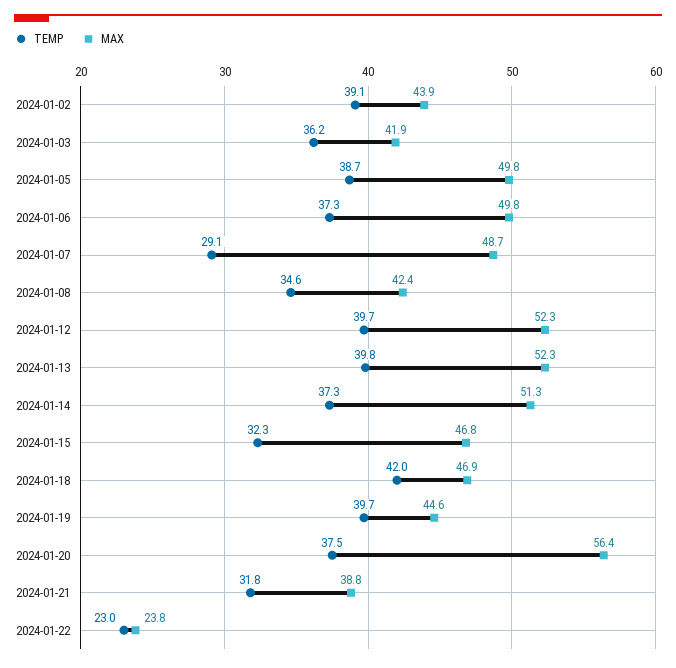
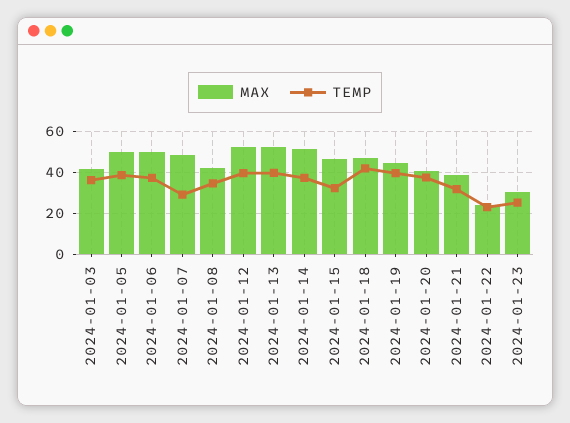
TEMP, 2024-01-02: 39.1 -> none
MAX, 2024-01-02: 43.9 -> none
MAX, 2024-01-20: 56.4 -> 40
MAX, 2024-01-23: none -> 30
TEMP, 2024-01-23: none -> 25

